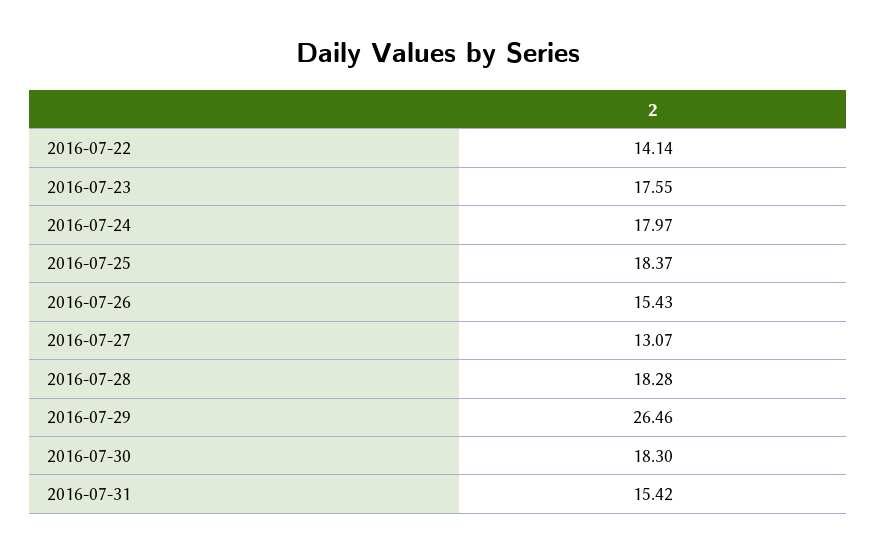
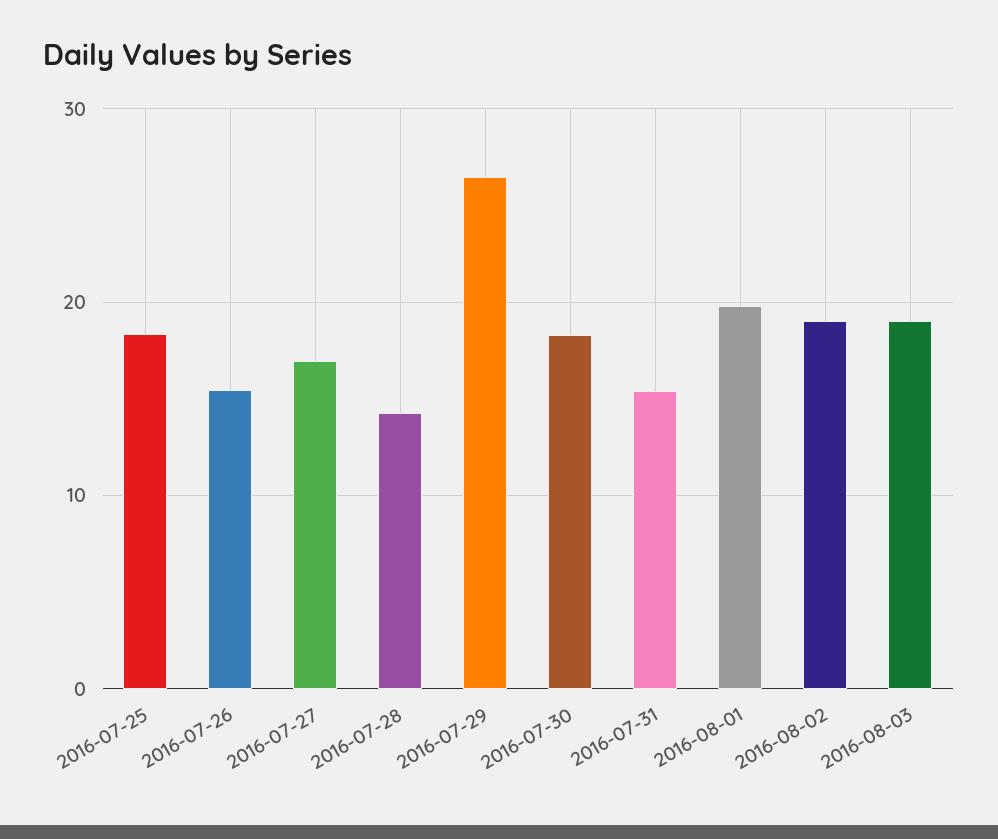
2016-07-22: 14.14 -> none
2016-07-23: 17.55 -> none
2016-07-24: 17.97 -> none
2016-07-27: 13.07 -> 17
2016-07-28: 18.28 -> 14
2016-08-01: none -> 20
2016-08-02: none -> 19
2016-08-03: none -> 19

